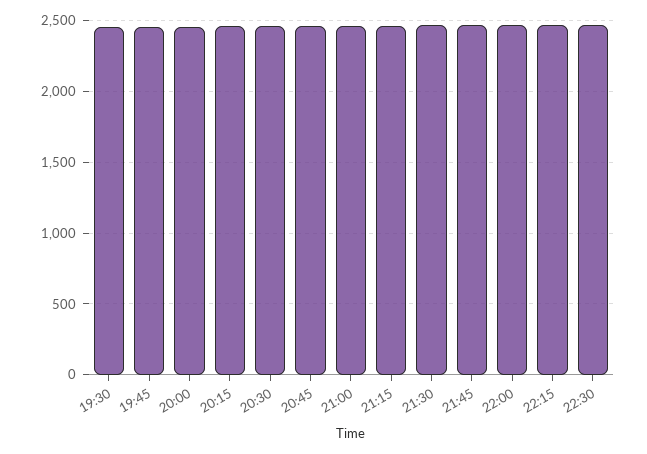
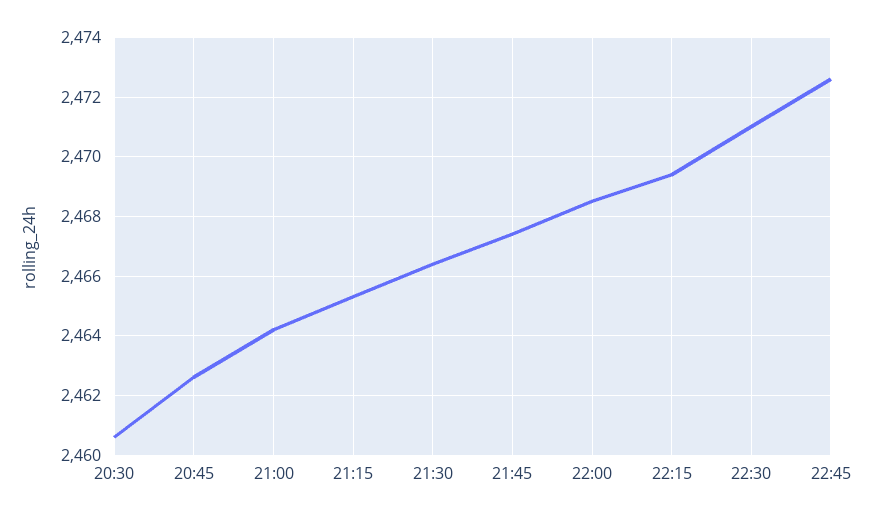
19:30: 2450 -> none
19:45: 2450 -> none
20:00: 2450 -> none
20:15: 2450 -> none
22:45: none -> 2472.5

